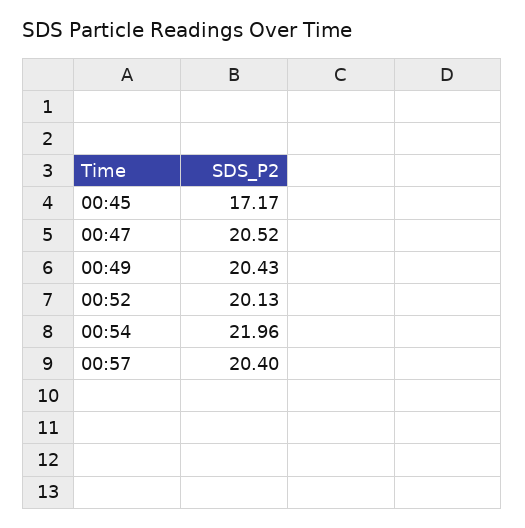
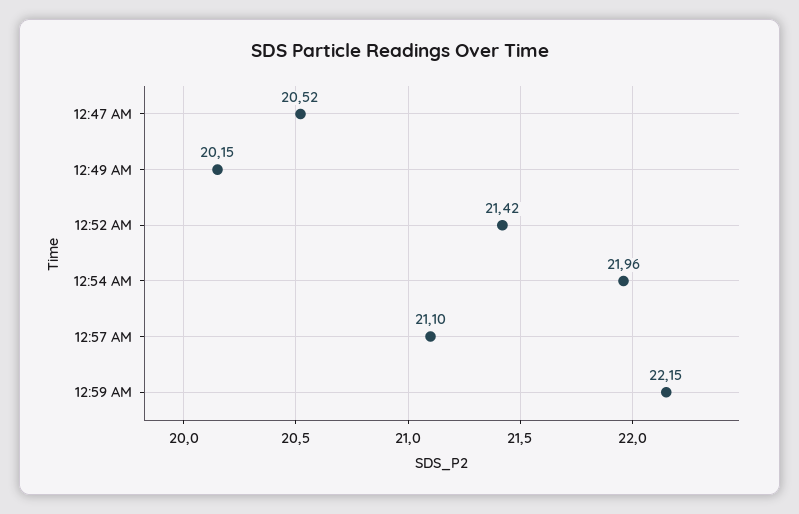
00:45: 17.17 -> none
00:49: 20.43 -> 20.15
00:52: 20.13 -> 21.42
00:57: 20.4 -> 21.1
12:59 AM: none -> 22.15

